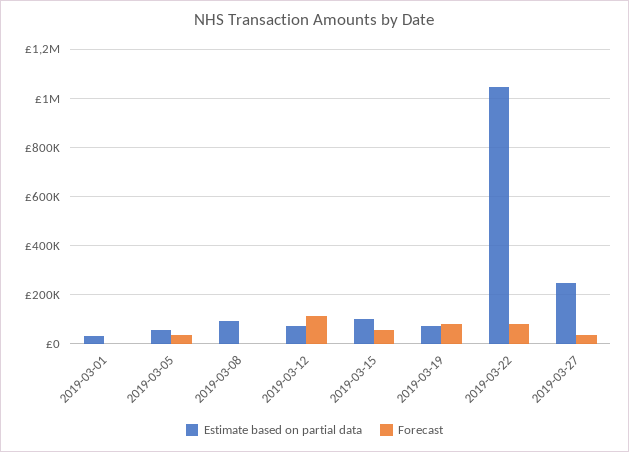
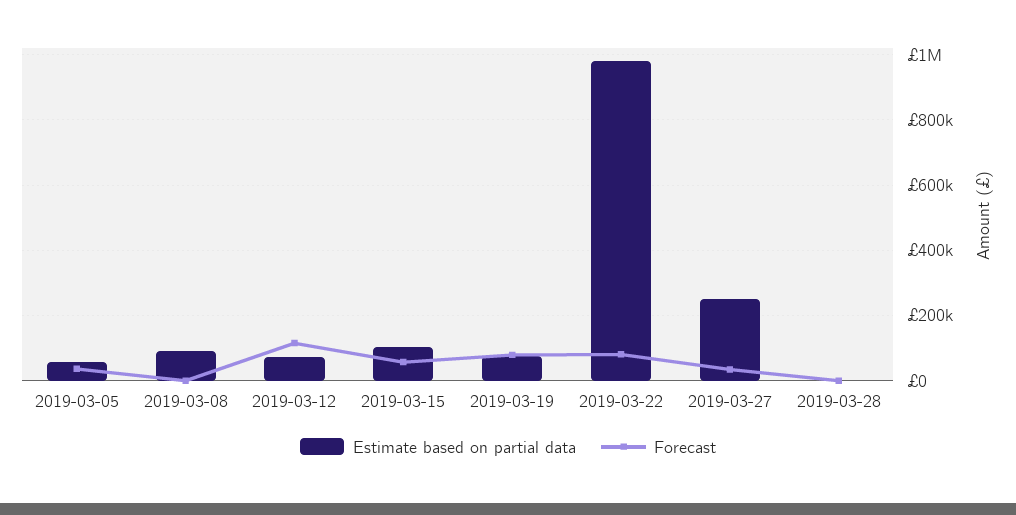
Estimate based on partial data, 2019-03-01: 25000 -> none
Forecast, 2019-03-01: 0 -> none
Estimate based on partial data, 2019-03-22: 1050000 -> 980000
Estimate based on partial data, 2019-03-28: none -> 0
Forecast, 2019-03-28: none -> 0

